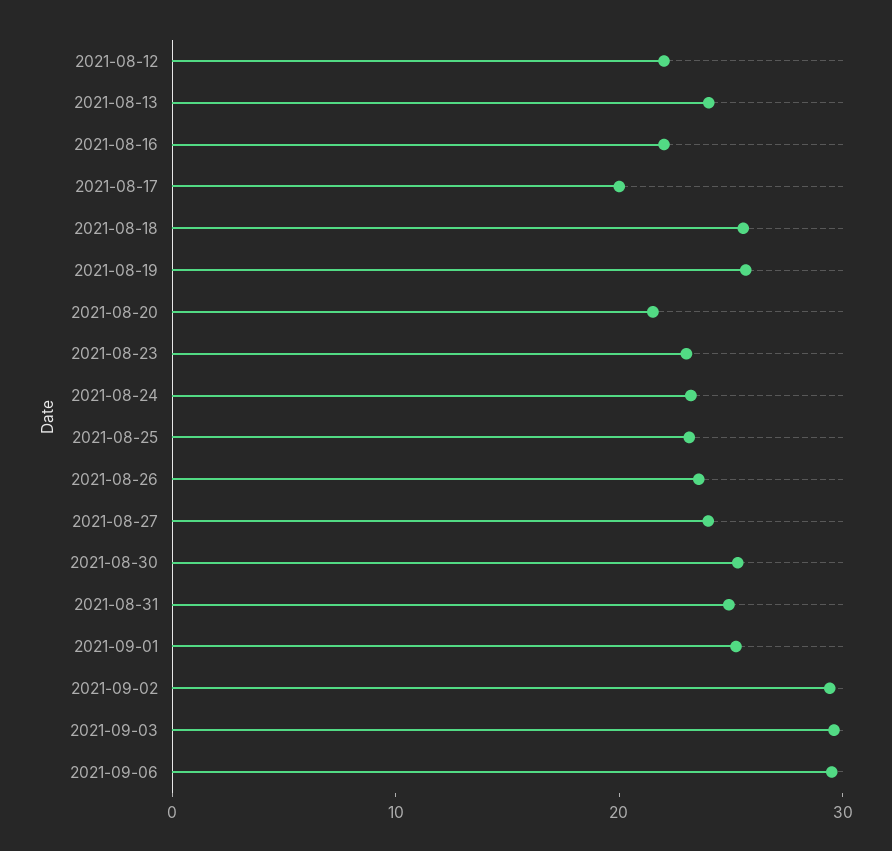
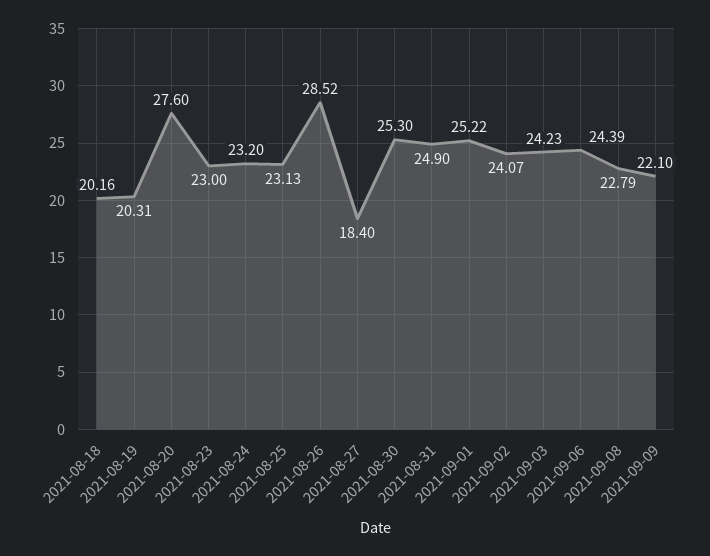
2021-08-12: 22 -> none
2021-08-13: 24 -> none
2021-08-16: 22 -> none
2021-08-17: 20 -> none
2021-08-18: 26 -> 20.16
2021-08-19: 26 -> 20.31
2021-08-20: 22 -> 27.6
2021-08-26: 24 -> 28.52
2021-08-27: 24 -> 18.4
2021-09-02: 30 -> 24.07
2021-09-03: 30 -> 24.23
2021-09-06: 30 -> 24.39
2021-09-08: none -> 22.79
2021-09-09: none -> 22.1

